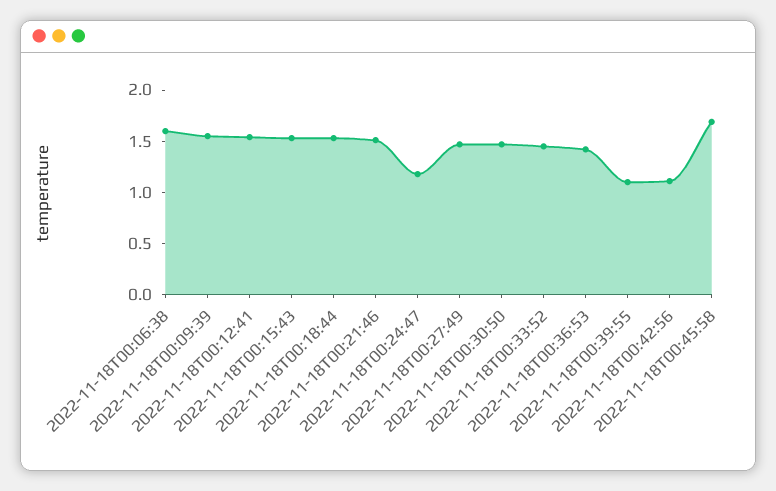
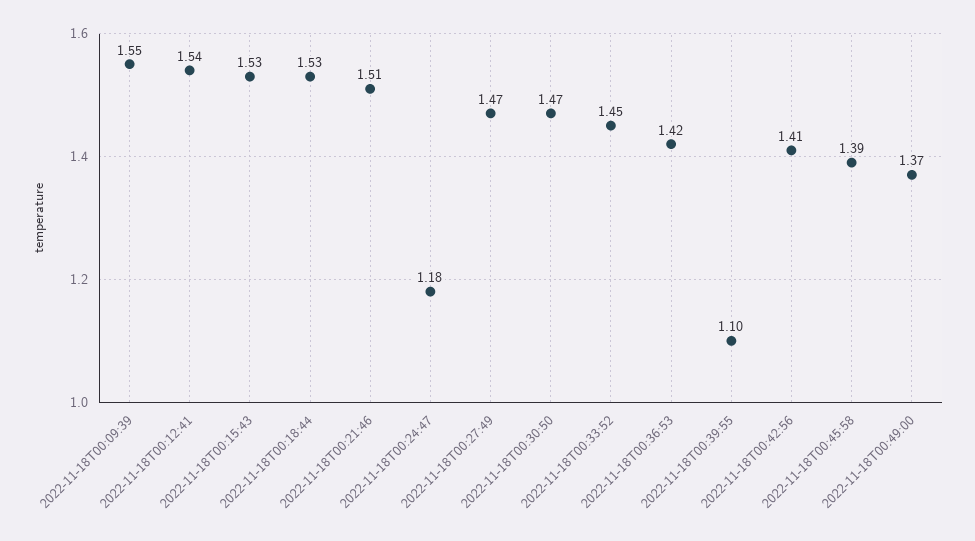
2022-11-18T00:06:38: 1.6 -> none
2022-11-18T00:42:56: 1.1 -> 1.41
2022-11-18T00:45:58: 1.7 -> 1.39
2022-11-18T00:49:00: none -> 1.37

